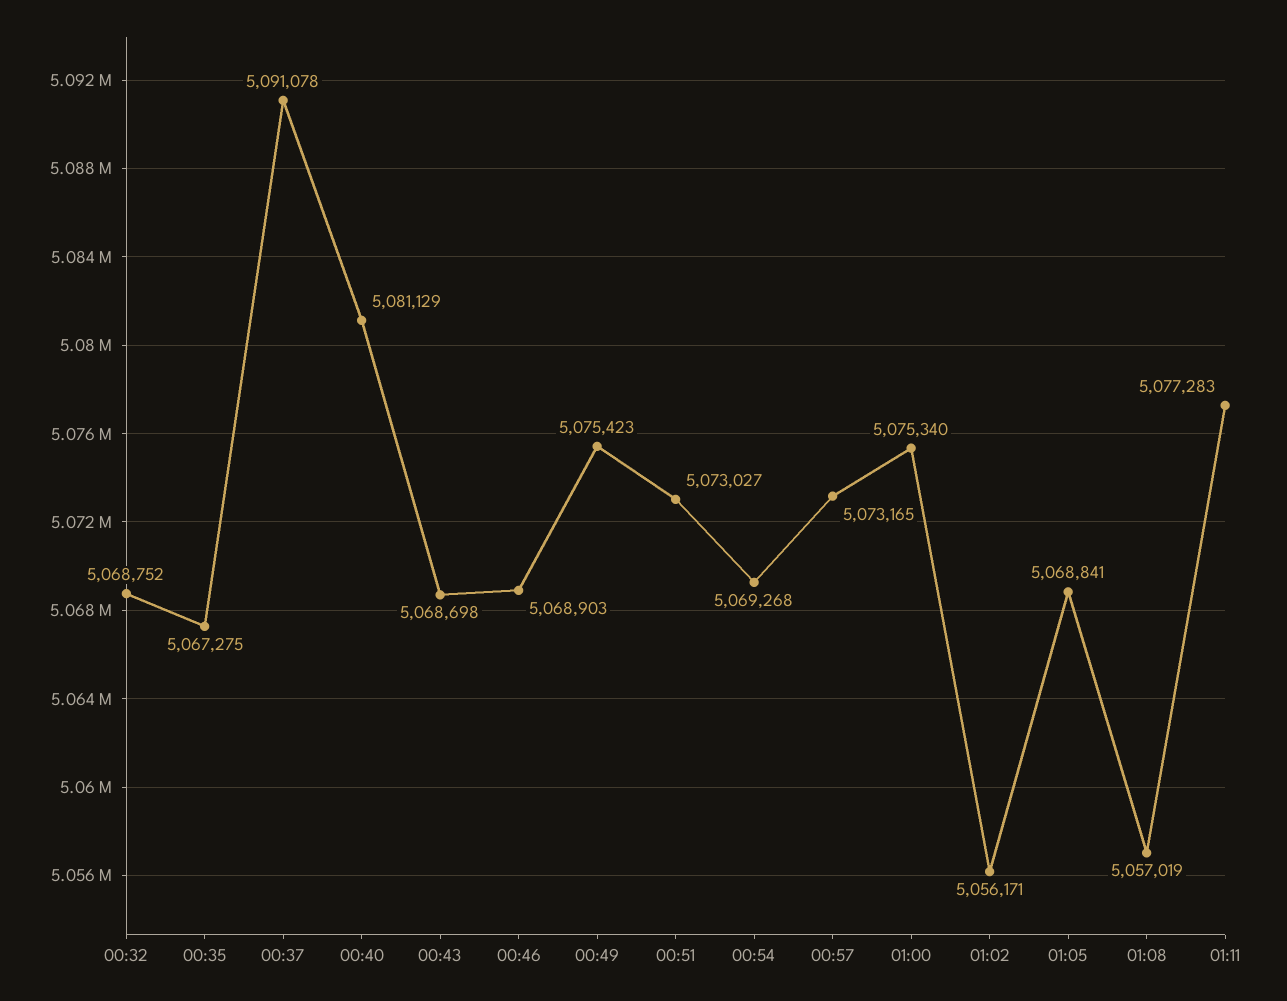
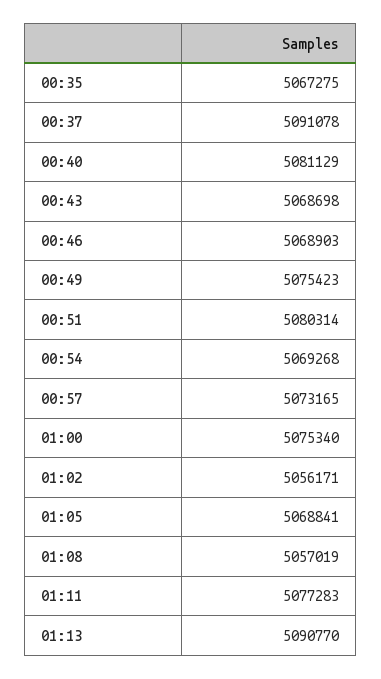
00:32: 5068752 -> none
00:51: 5073027 -> 5080314
01:13: none -> 5090770

